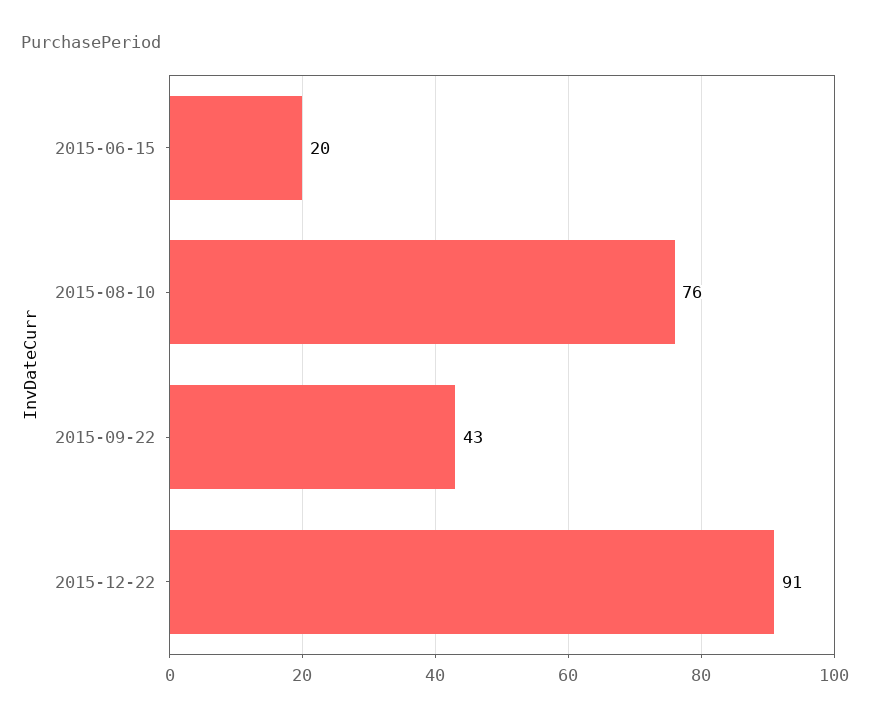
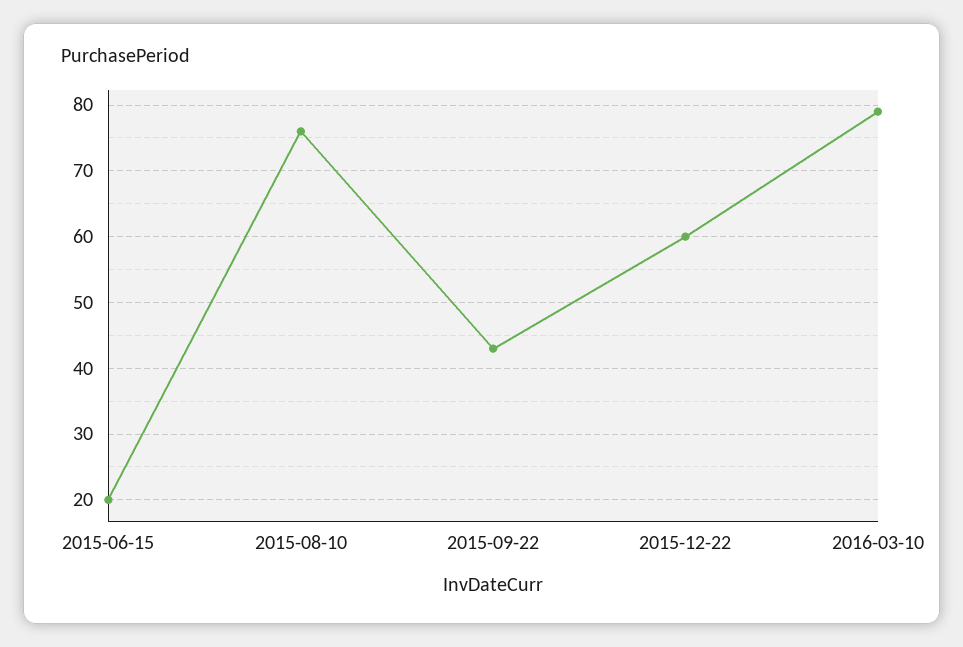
2015-12-22: 91 -> 60
2016-03-10: none -> 79

